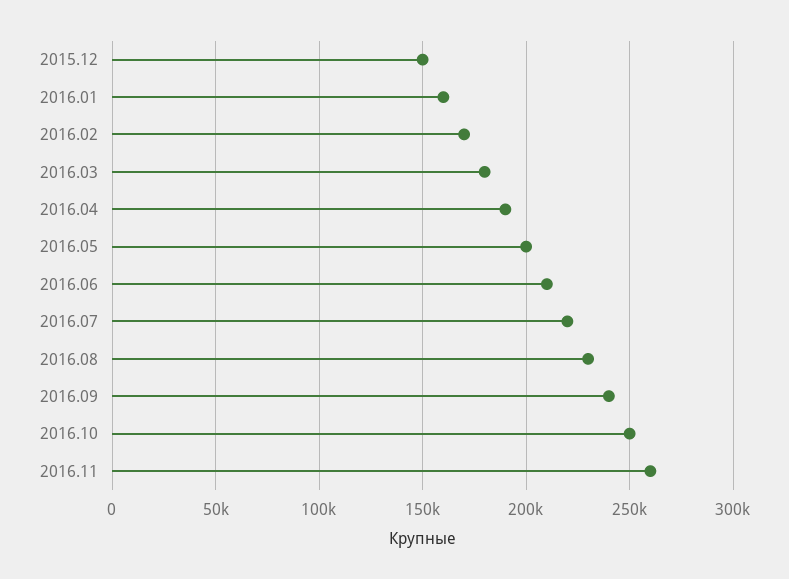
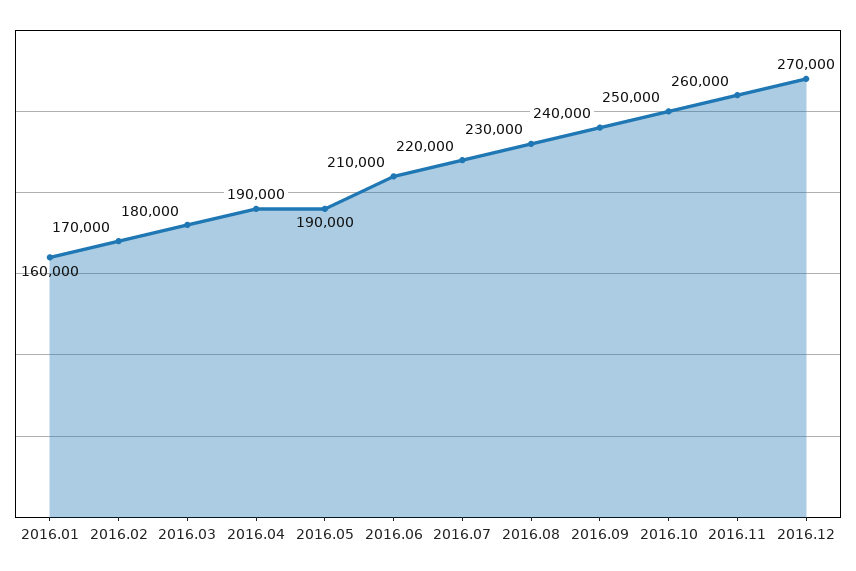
2015.12: 150000 -> none
2016.05: 200000 -> 190000
2016.12: none -> 270000

